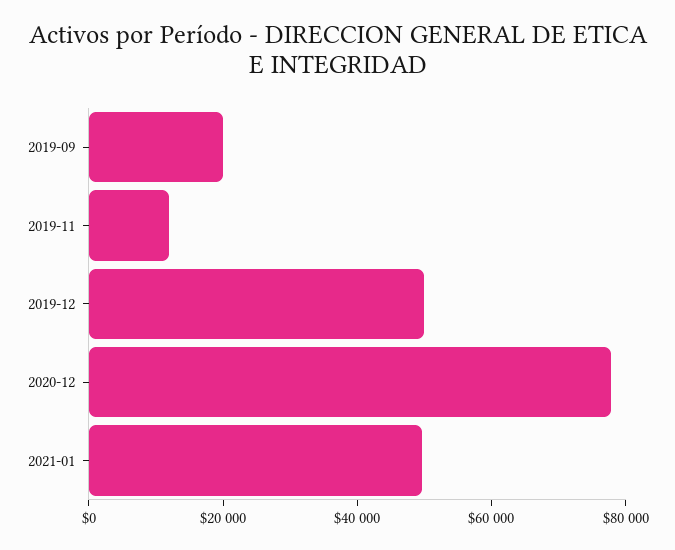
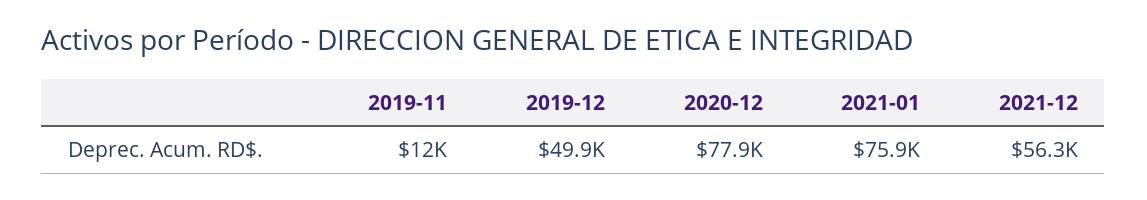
2019-09: 20000 -> none
2021-01: 50000 -> 75900
2021-12: none -> 56300

